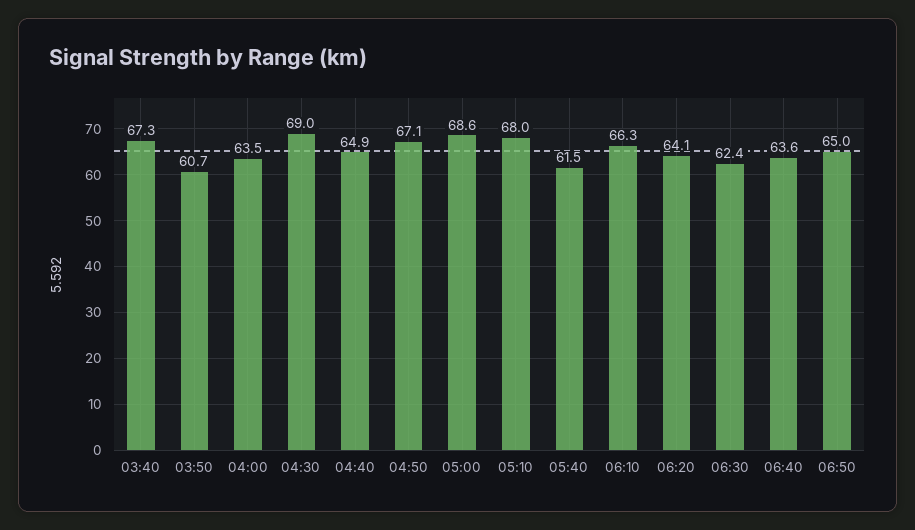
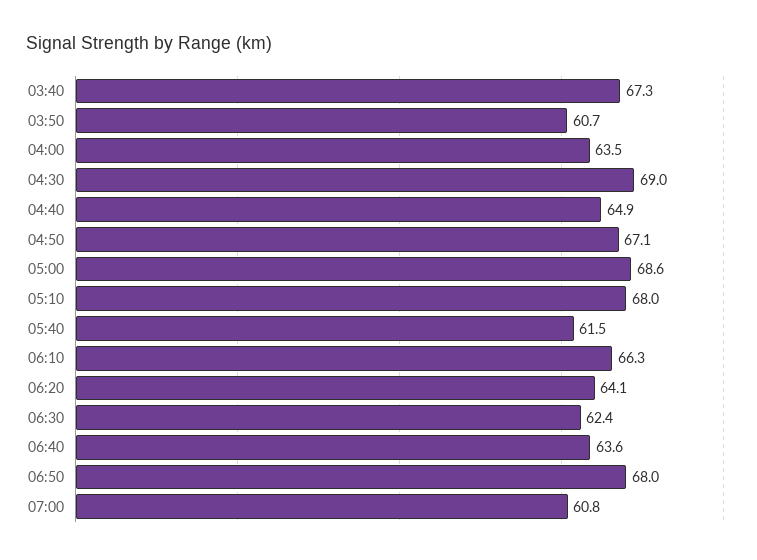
06:50: 65 -> 68
07:00: none -> 60.8

